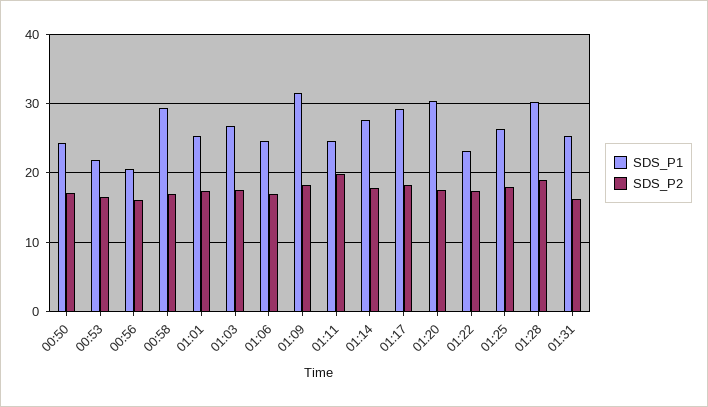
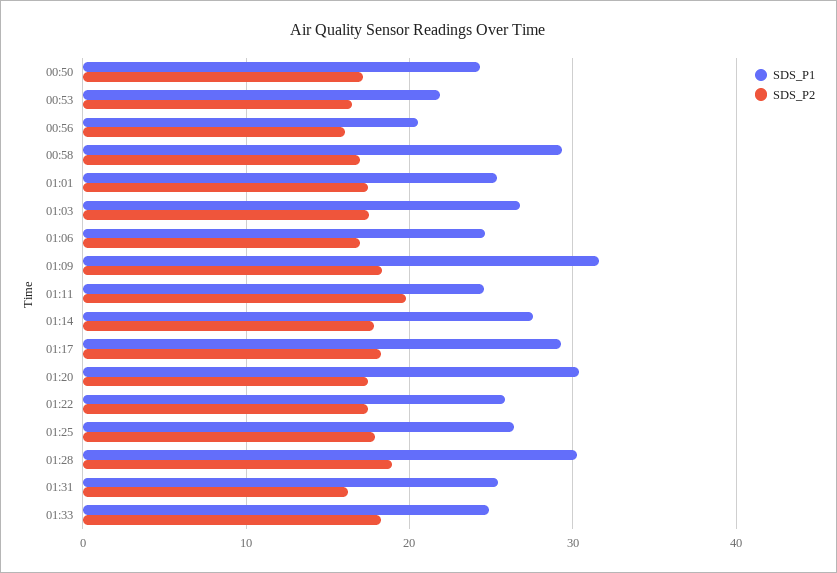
SDS_P1, 01:22: 23 -> 26
SDS_P1, 01:33: none -> 25
SDS_P2, 01:33: none -> 18

